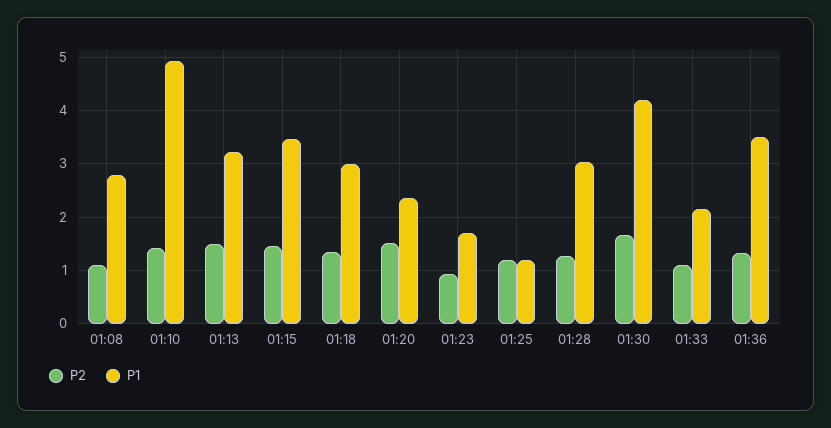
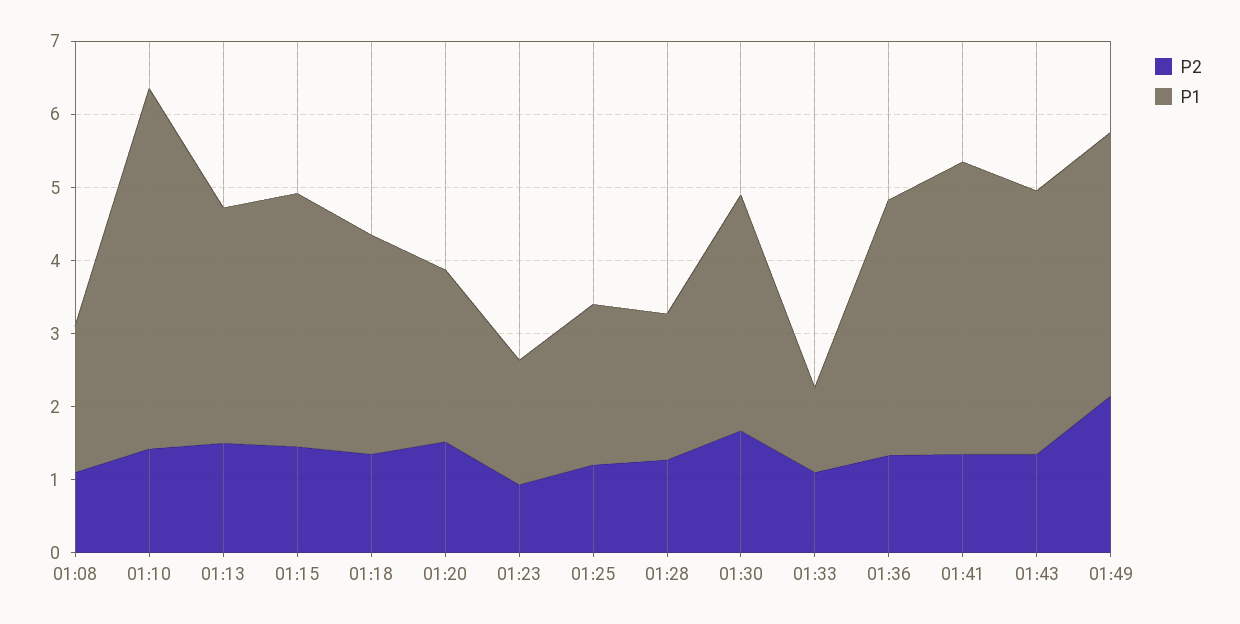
P1, 01:08: 2.8 -> 2
P1, 01:25: 1.2 -> 2.2
P1, 01:28: 3 -> 2
P1, 01:30: 4.2 -> 3.2
P1, 01:33: 2.2 -> 1.2
P2, 01:41: none -> 1.4
P1, 01:41: none -> 4
P2, 01:43: none -> 1.4
P1, 01:43: none -> 3.6
P2, 01:49: none -> 2.2
P1, 01:49: none -> 3.6

